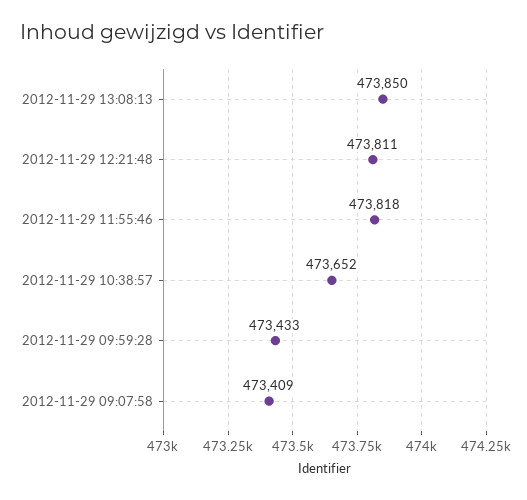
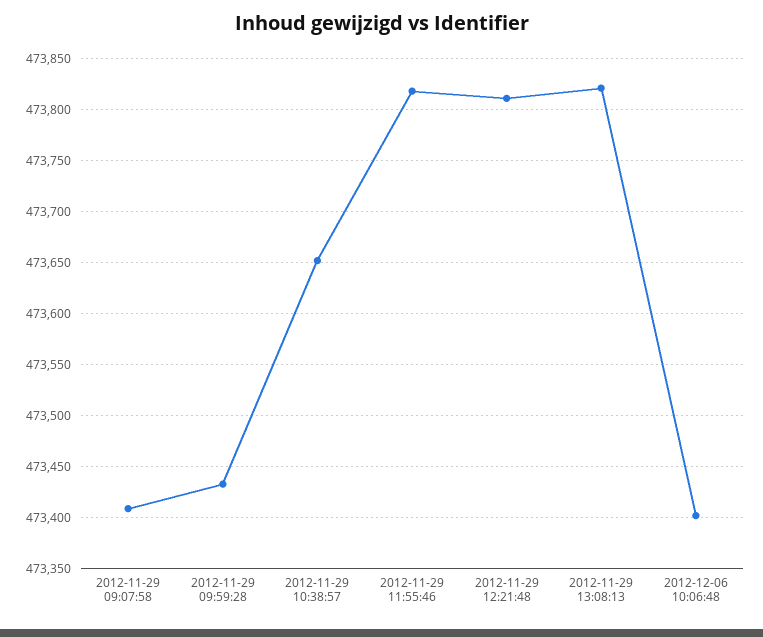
2012-11-29 13:08:13: 473850 -> 473820
2012-12-06 10:06:48: none -> 473400

